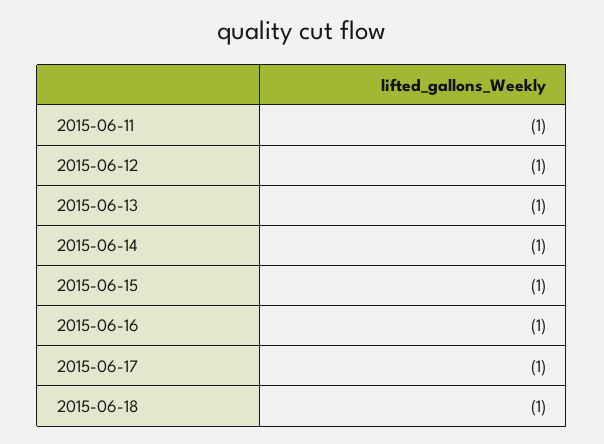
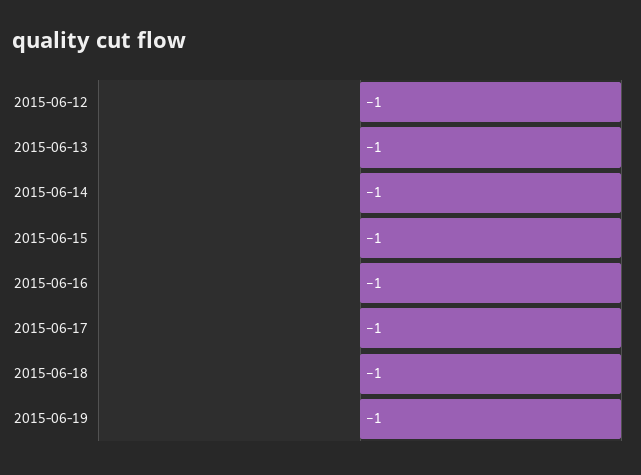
2015-06-11: -1 -> none
2015-06-19: none -> -1

